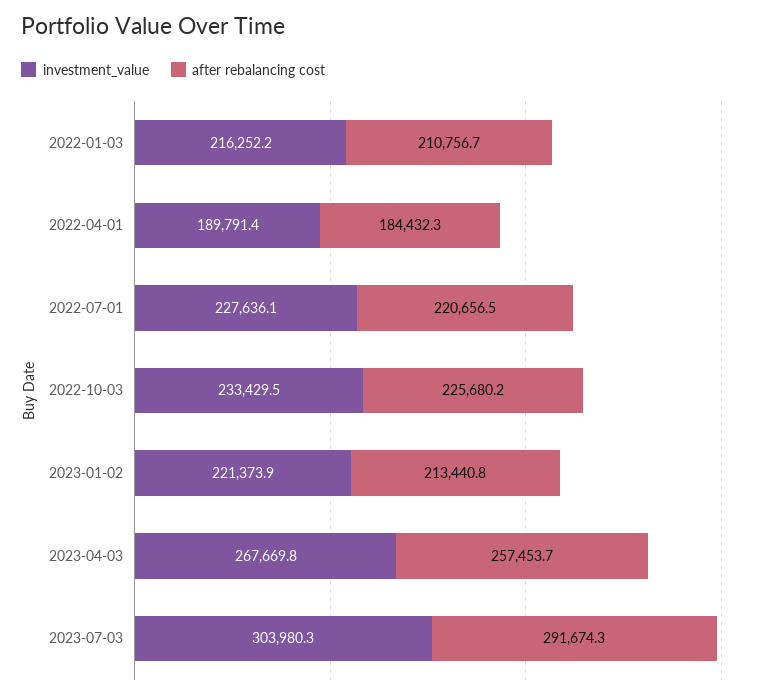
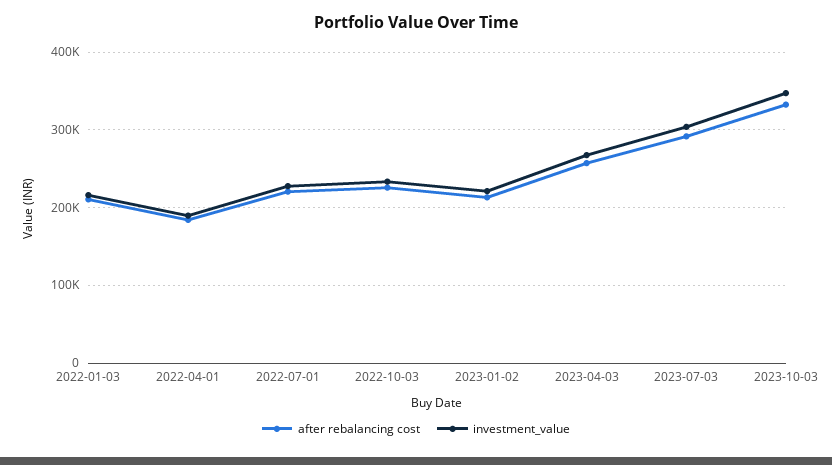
after rebalancing cost, 2023-10-03: none -> 330000
investment_value, 2023-10-03: none -> 350000

